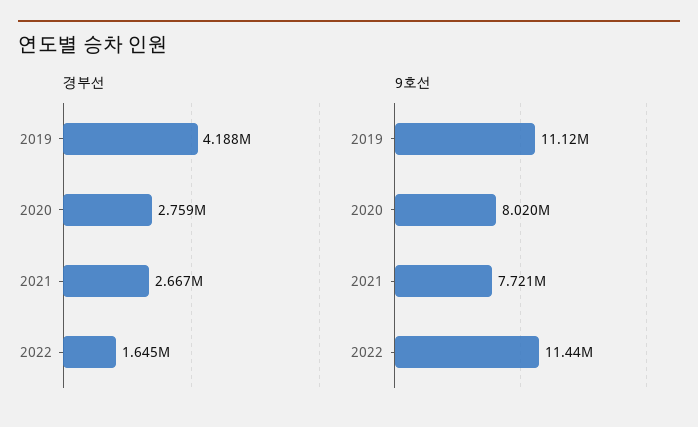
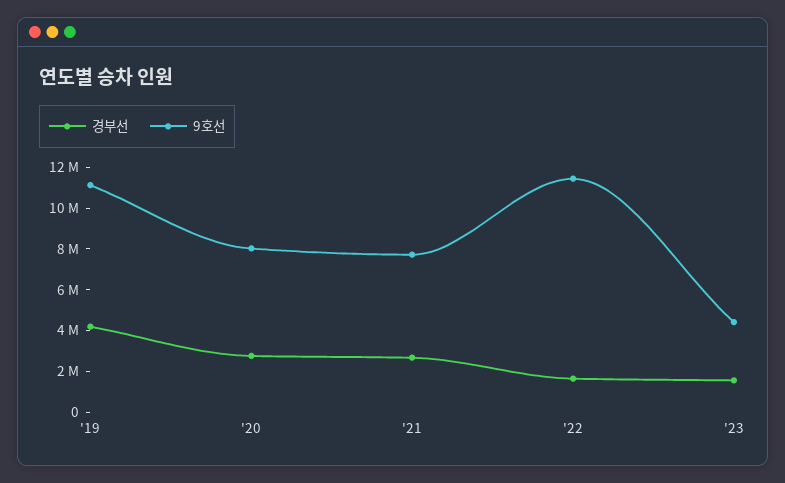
경부선, '23: none -> 1500000
9호선, '23: none -> 4500000

